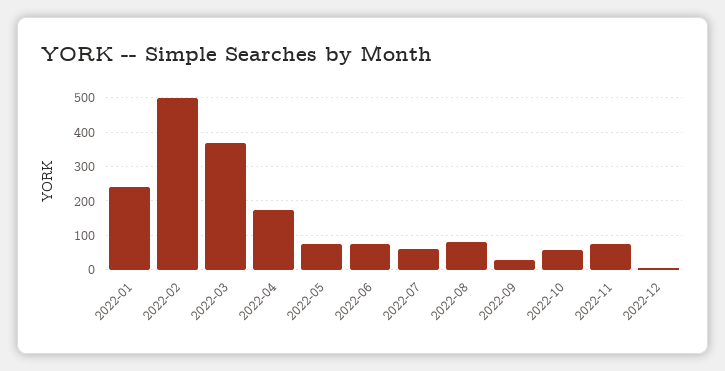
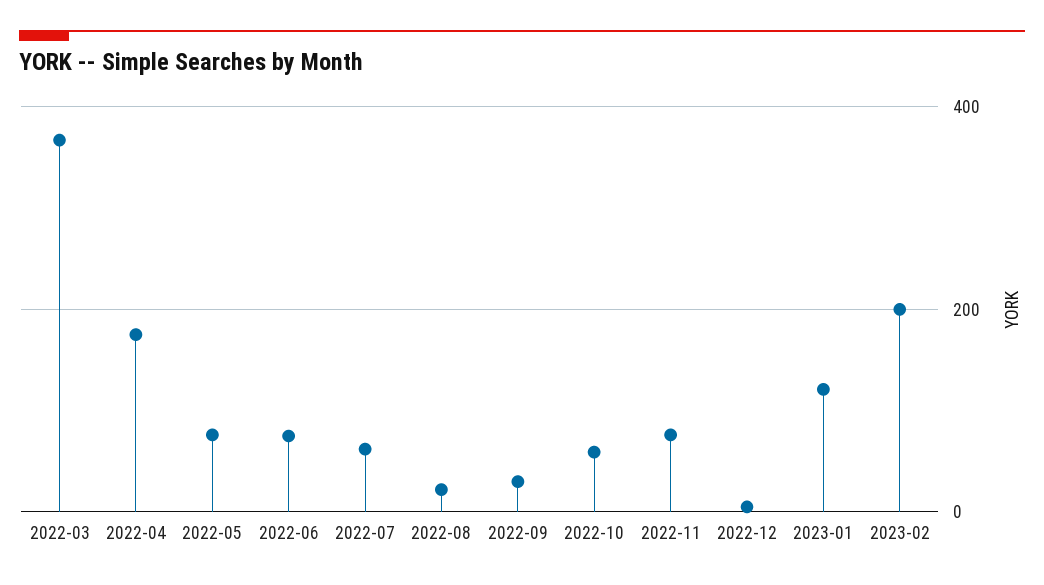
2022-01: 240 -> none
2022-02: 500 -> none
2022-08: 80 -> 20
2023-01: none -> 120
2023-02: none -> 200

